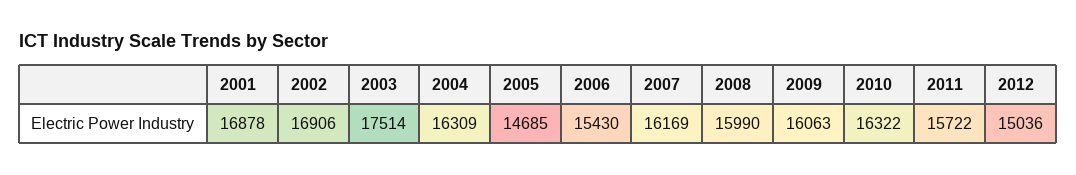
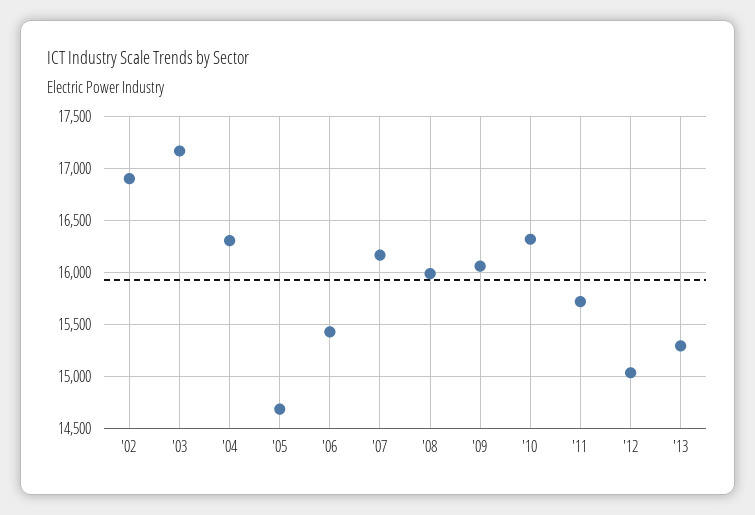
2001: 16878 -> none
2003: 17514 -> 17200
'13: none -> 15300

